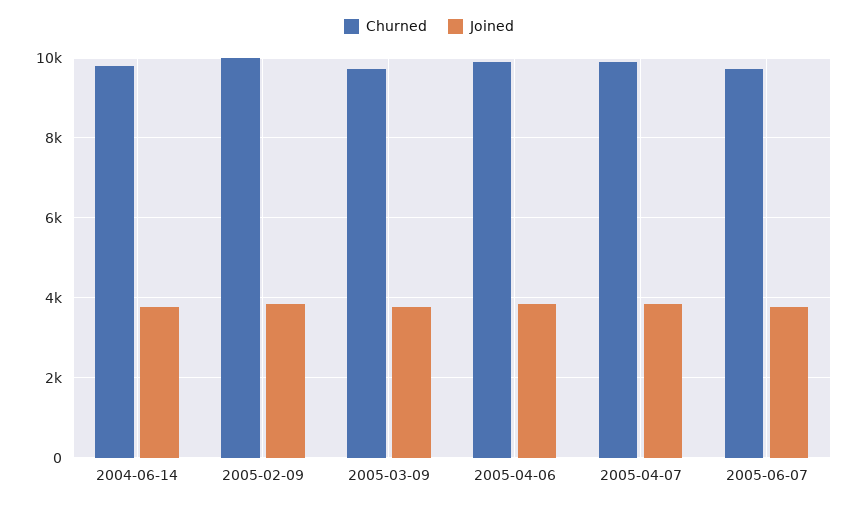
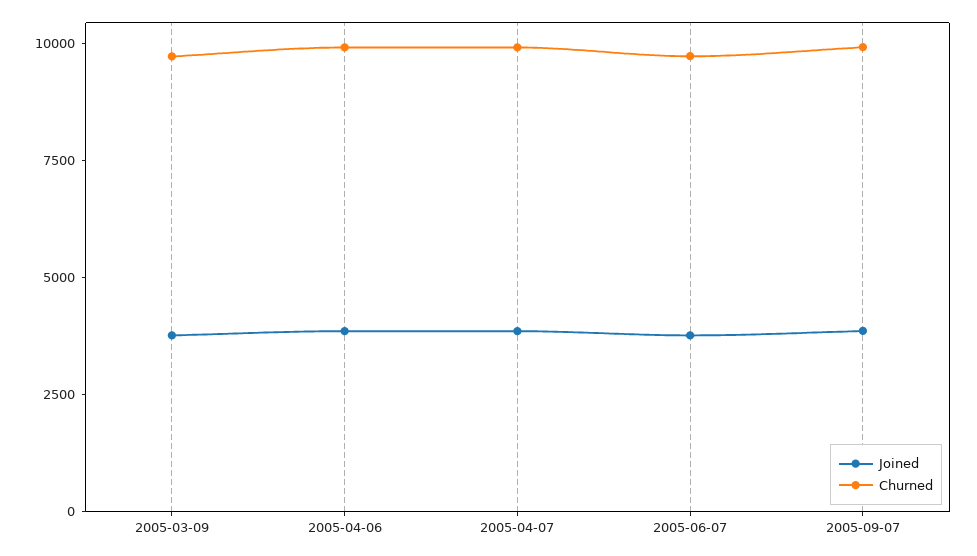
Churned, 2004-06-14: 9800 -> none
Joined, 2004-06-14: 3800 -> none
Churned, 2005-02-09: 10000 -> none
Joined, 2005-02-09: 3800 -> none
Joined, 2005-09-07: none -> 4000
Churned, 2005-09-07: none -> 10000

